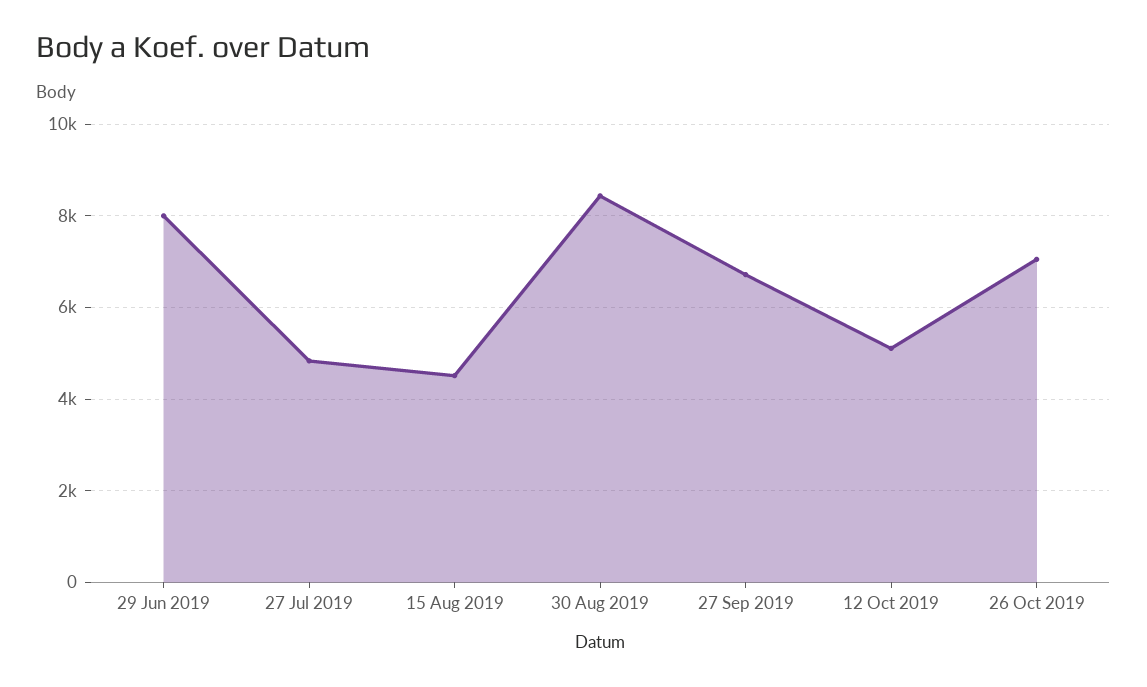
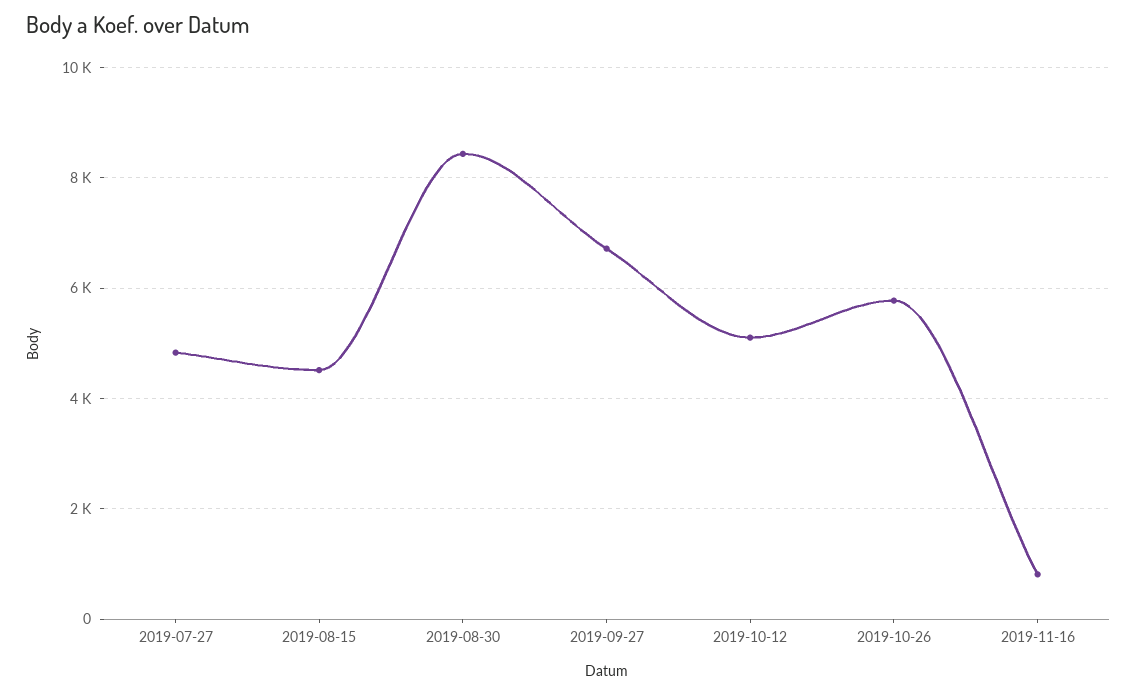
29 Jun 2019: 8000 -> none
26 Oct 2019: 7000 -> 5800
2019-11-16: none -> 800

